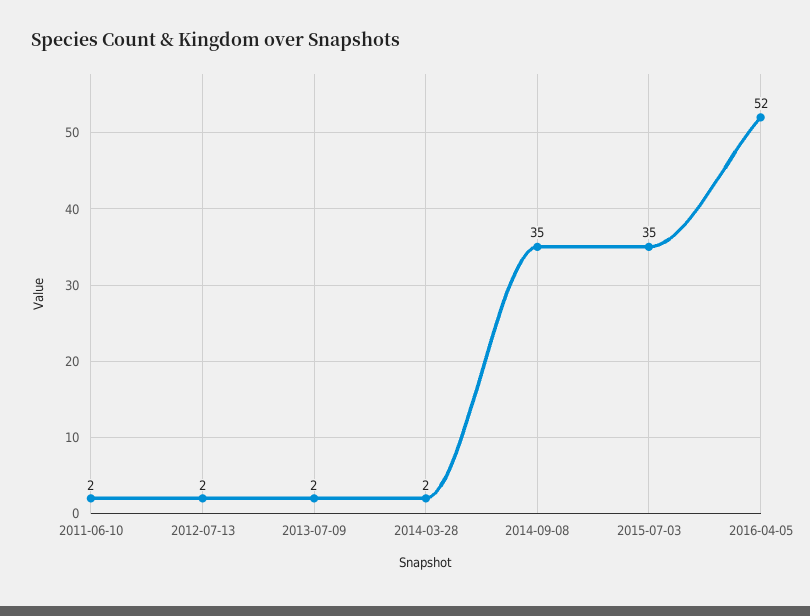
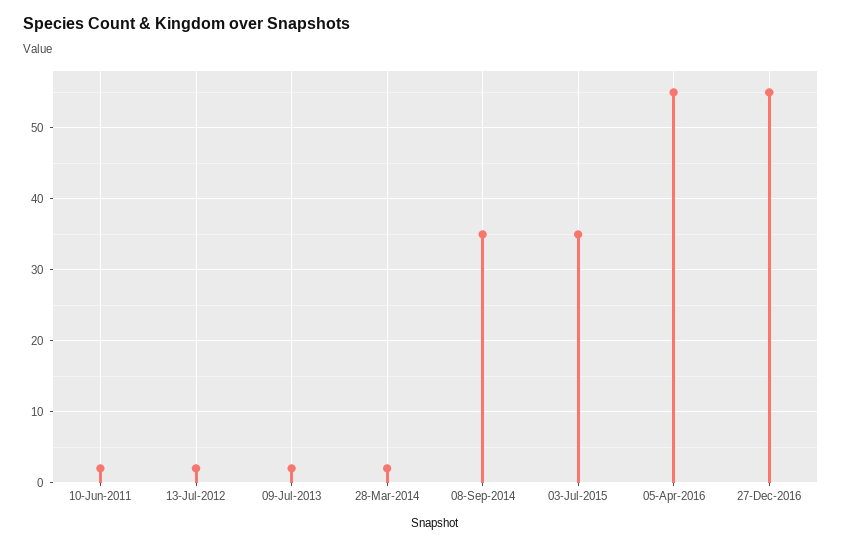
2016-04-05: 52 -> 55
27-Dec-2016: none -> 55

